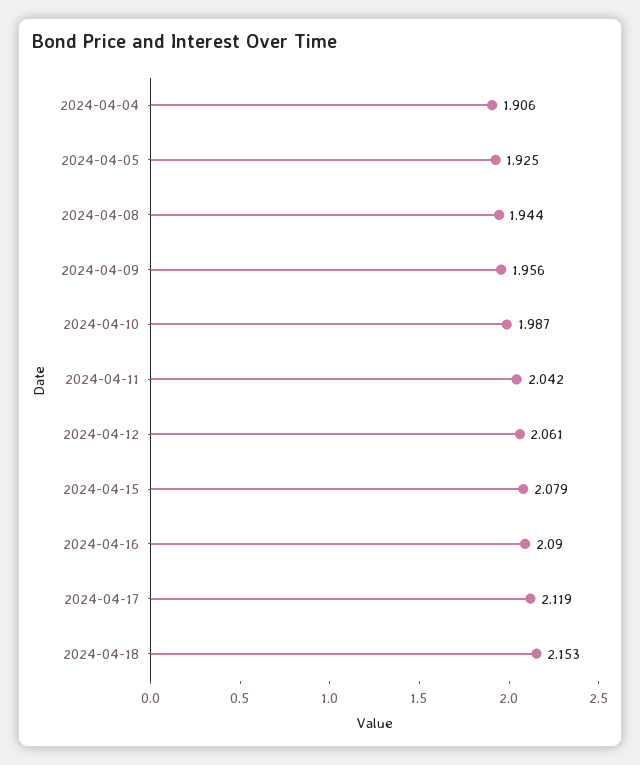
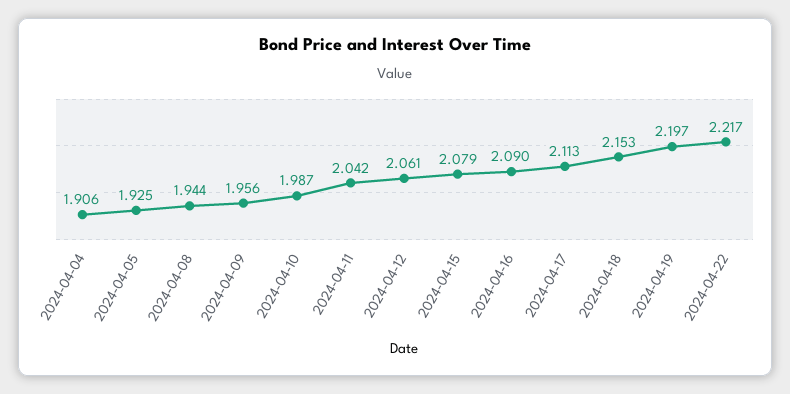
2024-04-17: 2.119 -> 2.113
2024-04-19: none -> 2.197
2024-04-22: none -> 2.217

